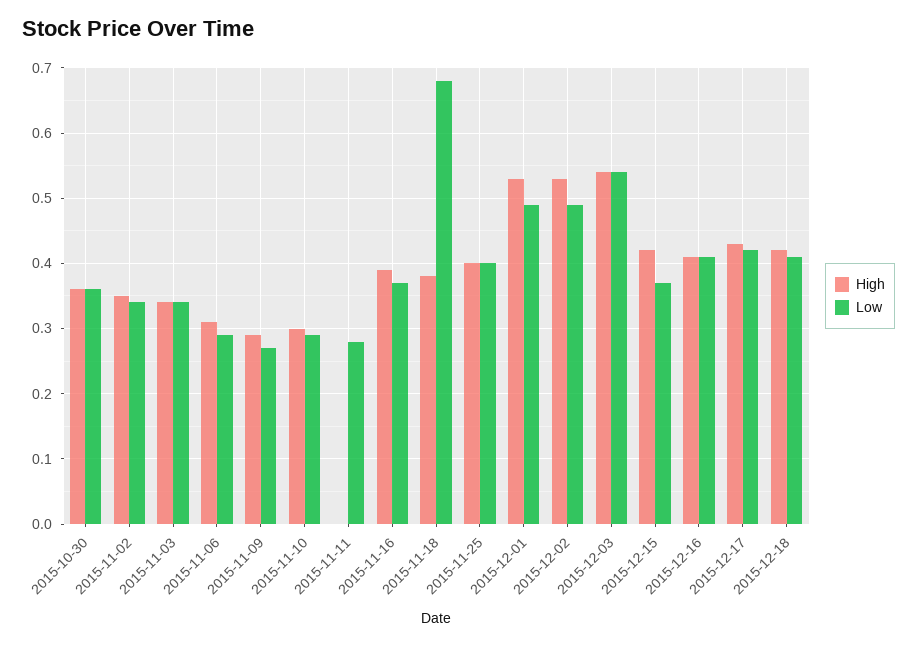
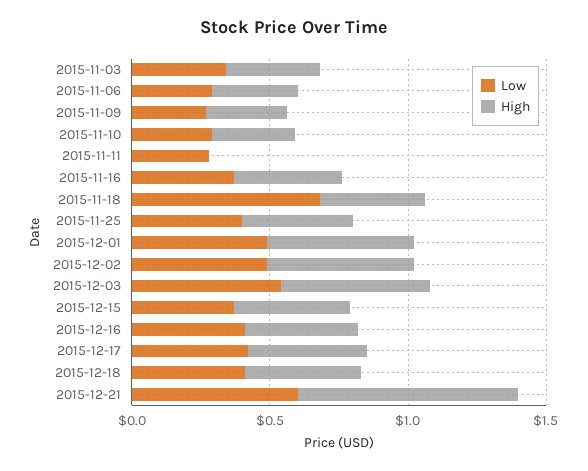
High, 2015-10-30: 0.36 -> none
Low, 2015-10-30: 0.36 -> none
High, 2015-11-02: 0.35 -> none
Low, 2015-11-02: 0.34 -> none
Low, 2015-12-21: none -> 0.6
High, 2015-12-21: none -> 0.8

